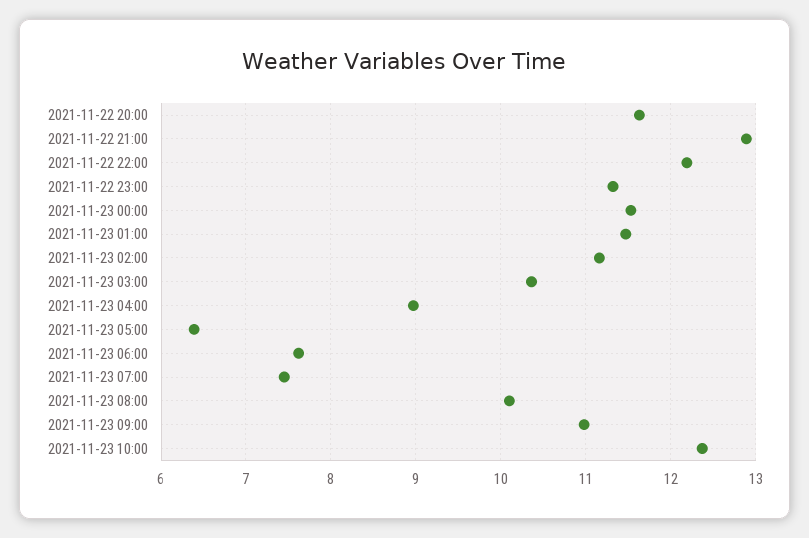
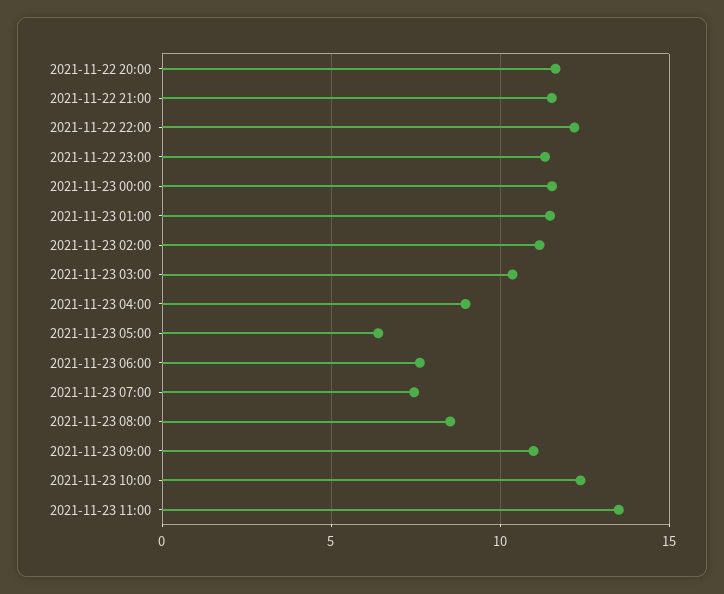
2021-11-22 21:00: 12.9 -> 11.5
2021-11-23 08:00: 10.1 -> 8.5
2021-11-23 11:00: none -> 13.5

